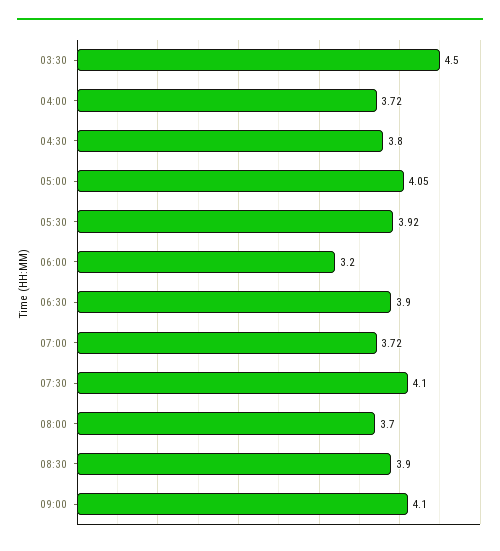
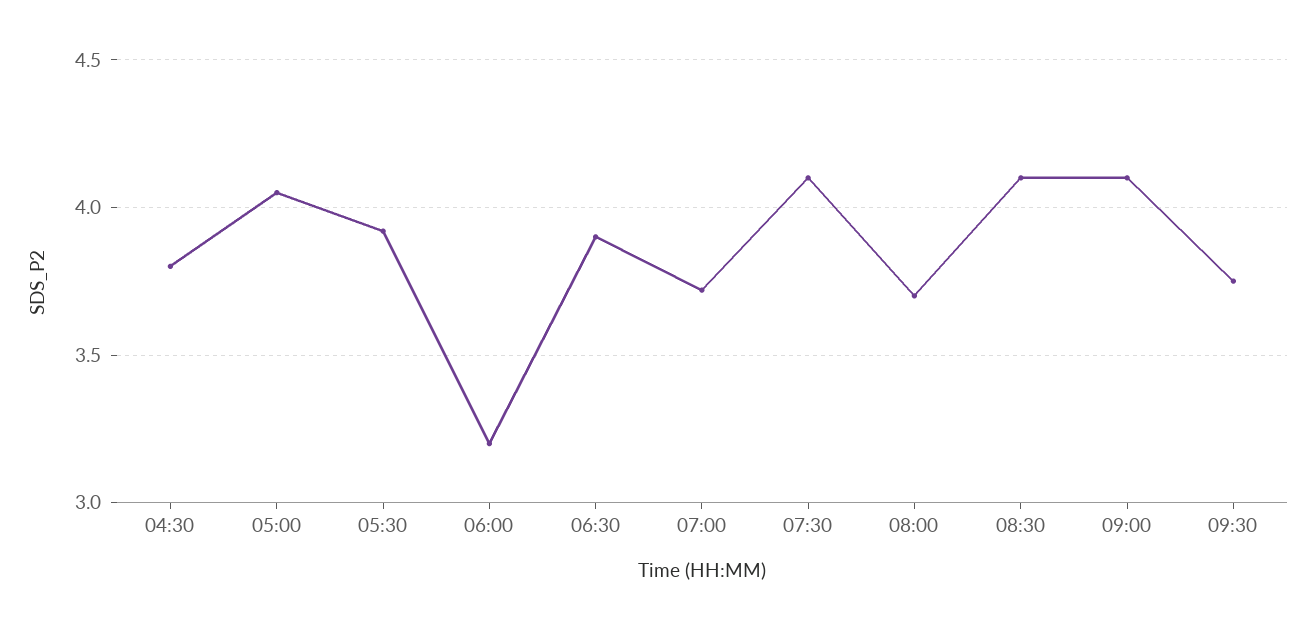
03:30: 4.5 -> none
04:00: 3.72 -> none
08:30: 3.9 -> 4.1
09:30: none -> 3.75

